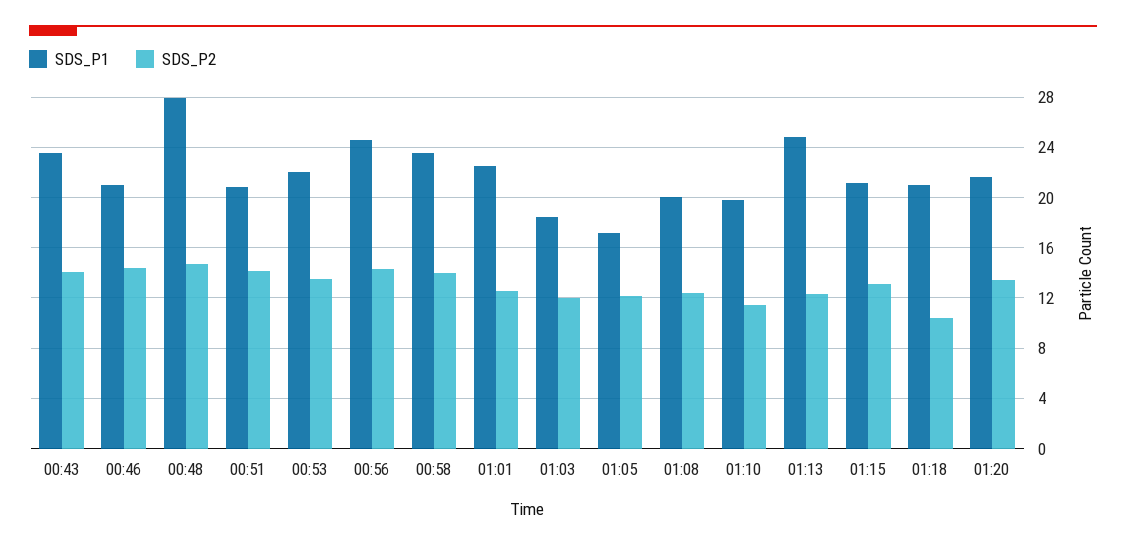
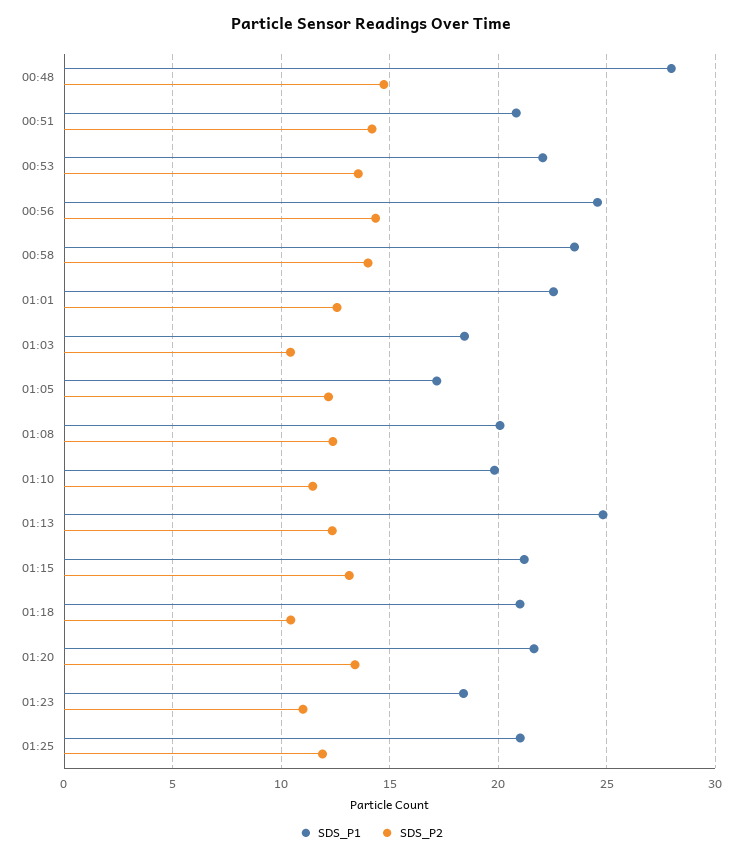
SDS_P1, 00:43: 23.5 -> none
SDS_P2, 00:43: 14 -> none
SDS_P1, 00:46: 21 -> none
SDS_P2, 00:46: 14.5 -> none
SDS_P2, 01:03: 12 -> 10.5
SDS_P1, 01:23: none -> 18.5
SDS_P2, 01:23: none -> 11
SDS_P1, 01:25: none -> 21
SDS_P2, 01:25: none -> 12

